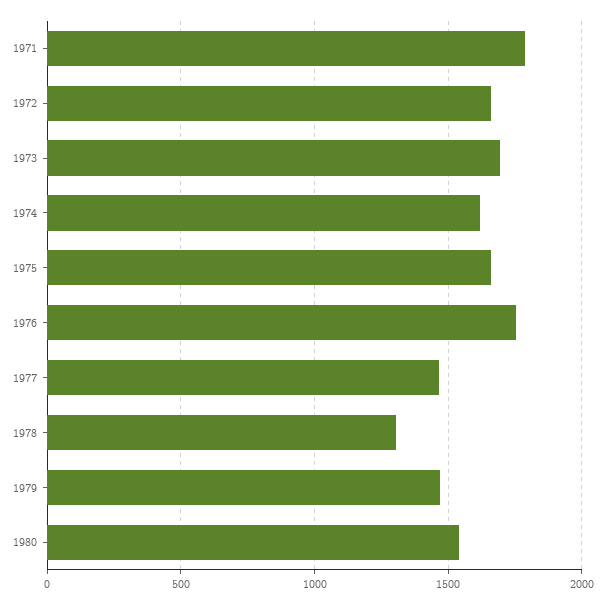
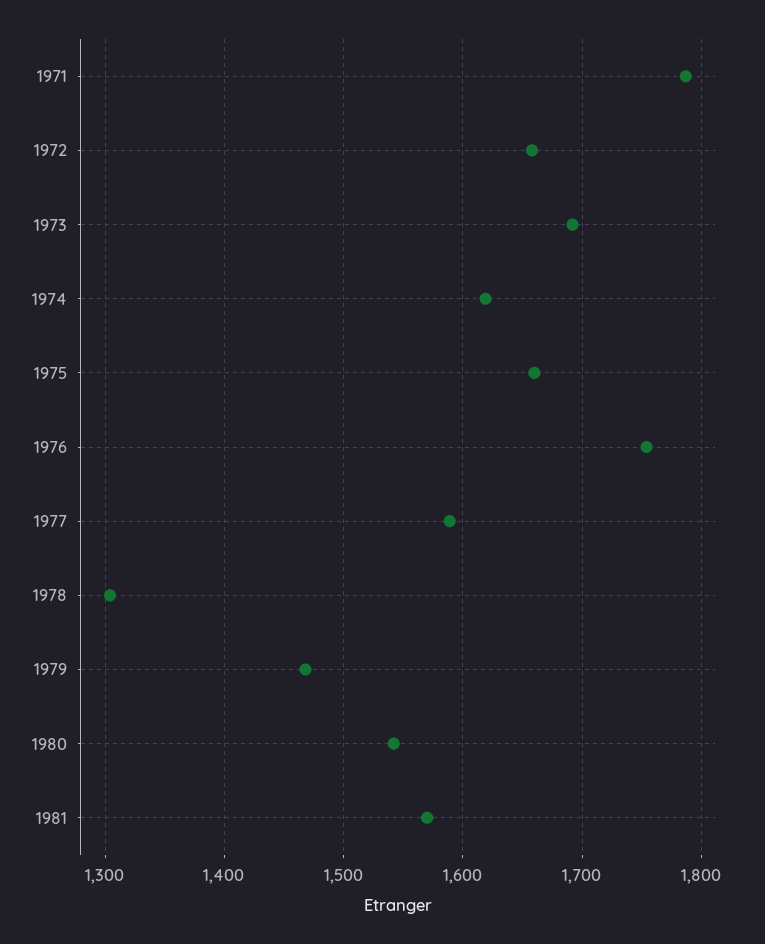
1977: 1450 -> 1590
1981: none -> 1570

